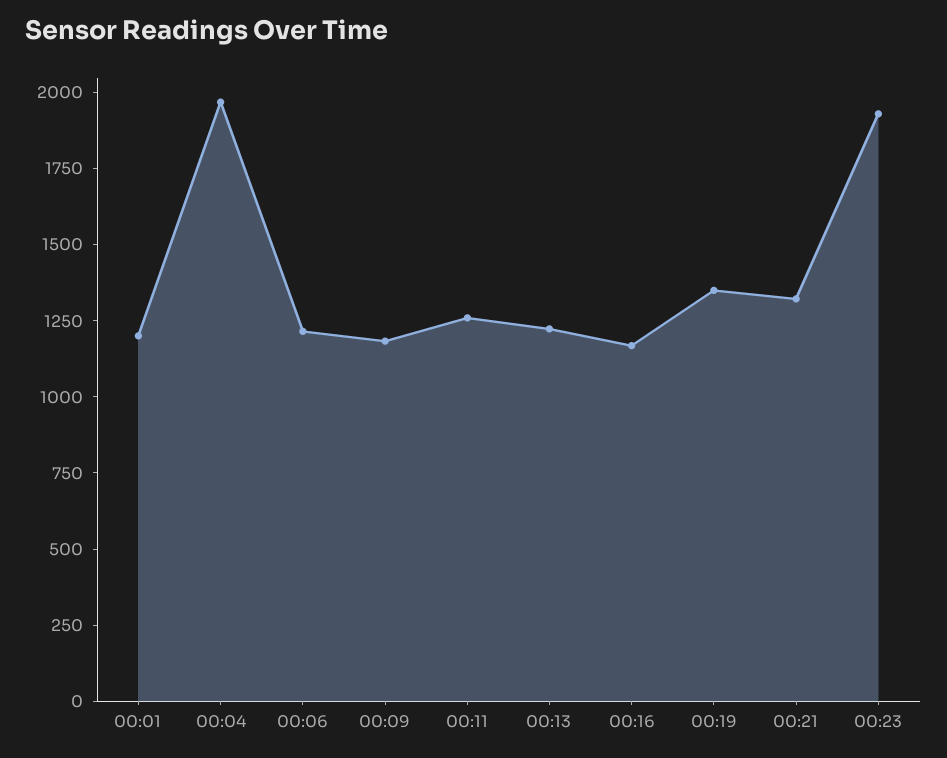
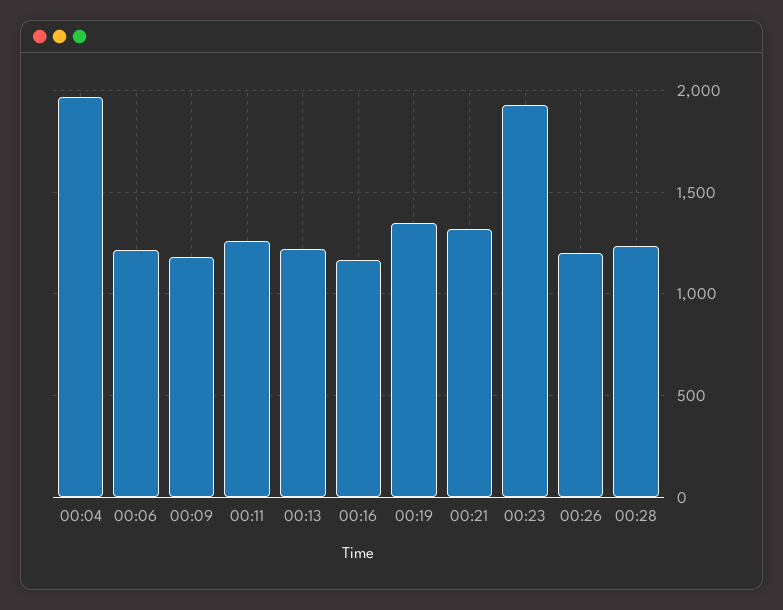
00:01: 1200 -> none
00:26: none -> 1200
00:28: none -> 1250

